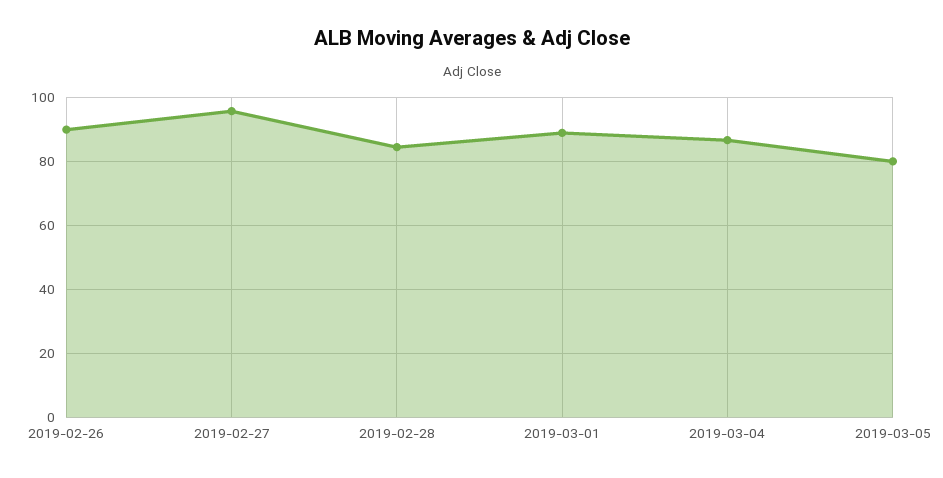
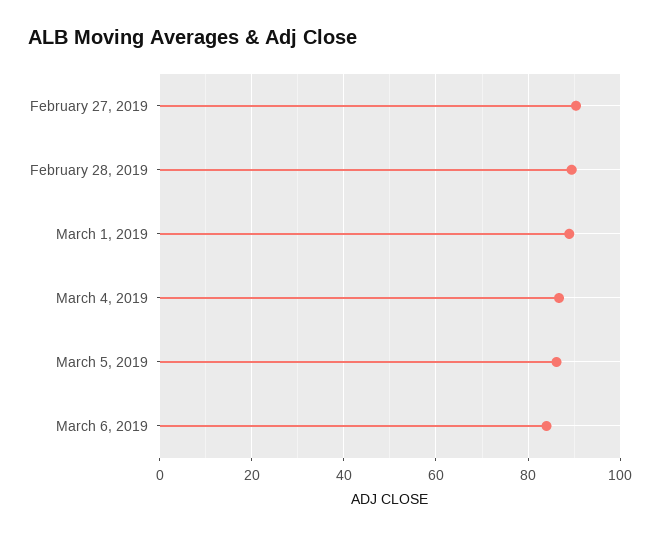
2019-02-26: 90 -> none
2019-02-27: 96 -> 90
2019-02-28: 84 -> 90
2019-03-05: 80 -> 86
March 6, 2019: none -> 84

